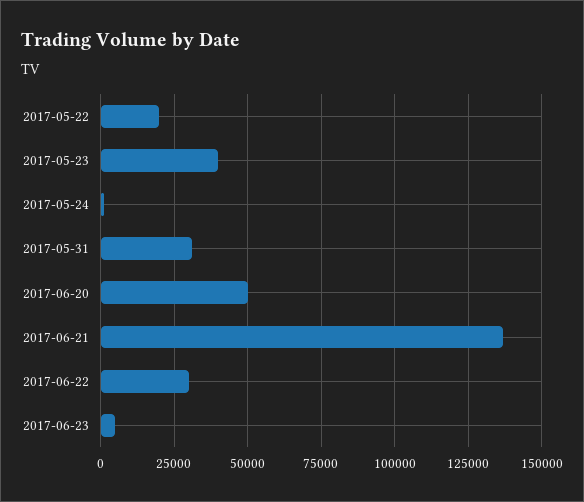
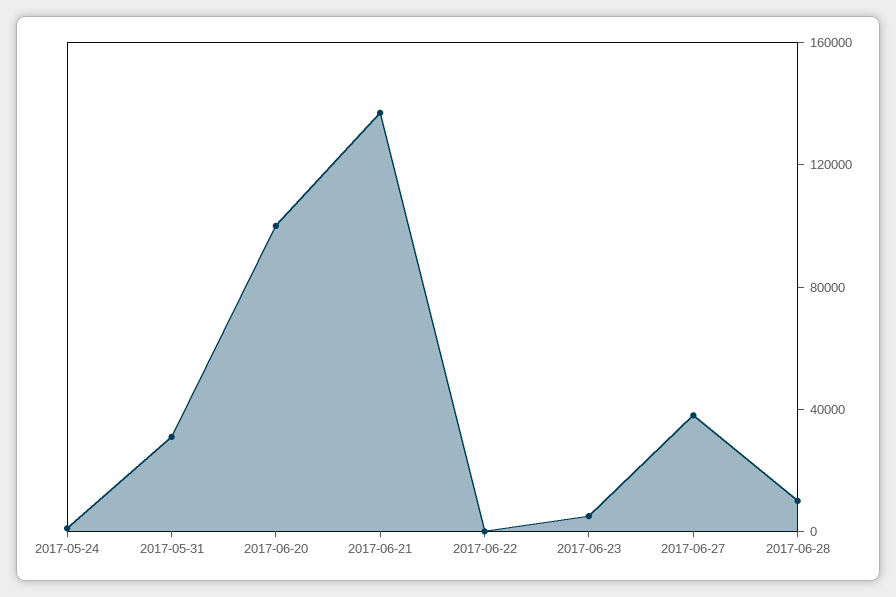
2017-05-22: 20000 -> none
2017-05-23: 40000 -> none
2017-06-20: 50000 -> 100000
2017-06-22: 30000 -> 0
2017-06-27: none -> 40000
2017-06-28: none -> 10000

